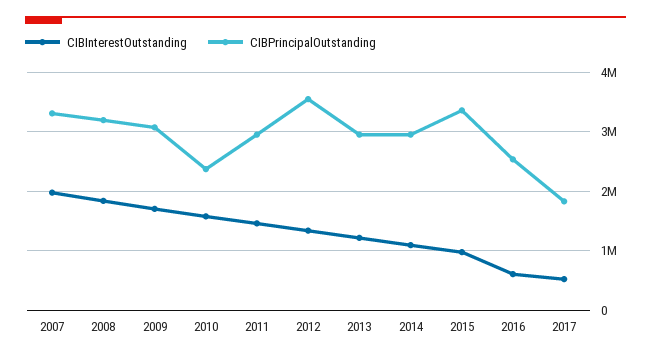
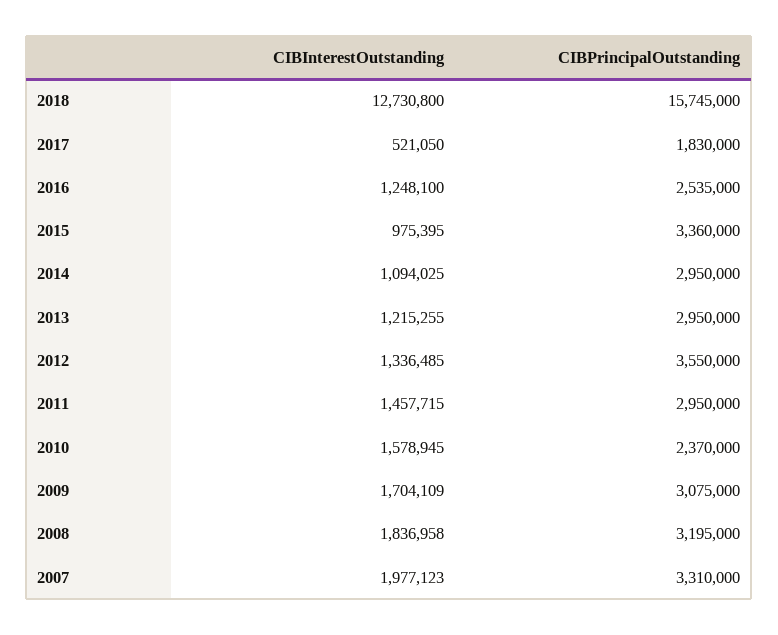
CIBInterestOutstanding, 2016: 600000 -> 1248100
CIBInterestOutstanding, 2018: none -> 12730800
CIBPrincipalOutstanding, 2018: none -> 15745000

